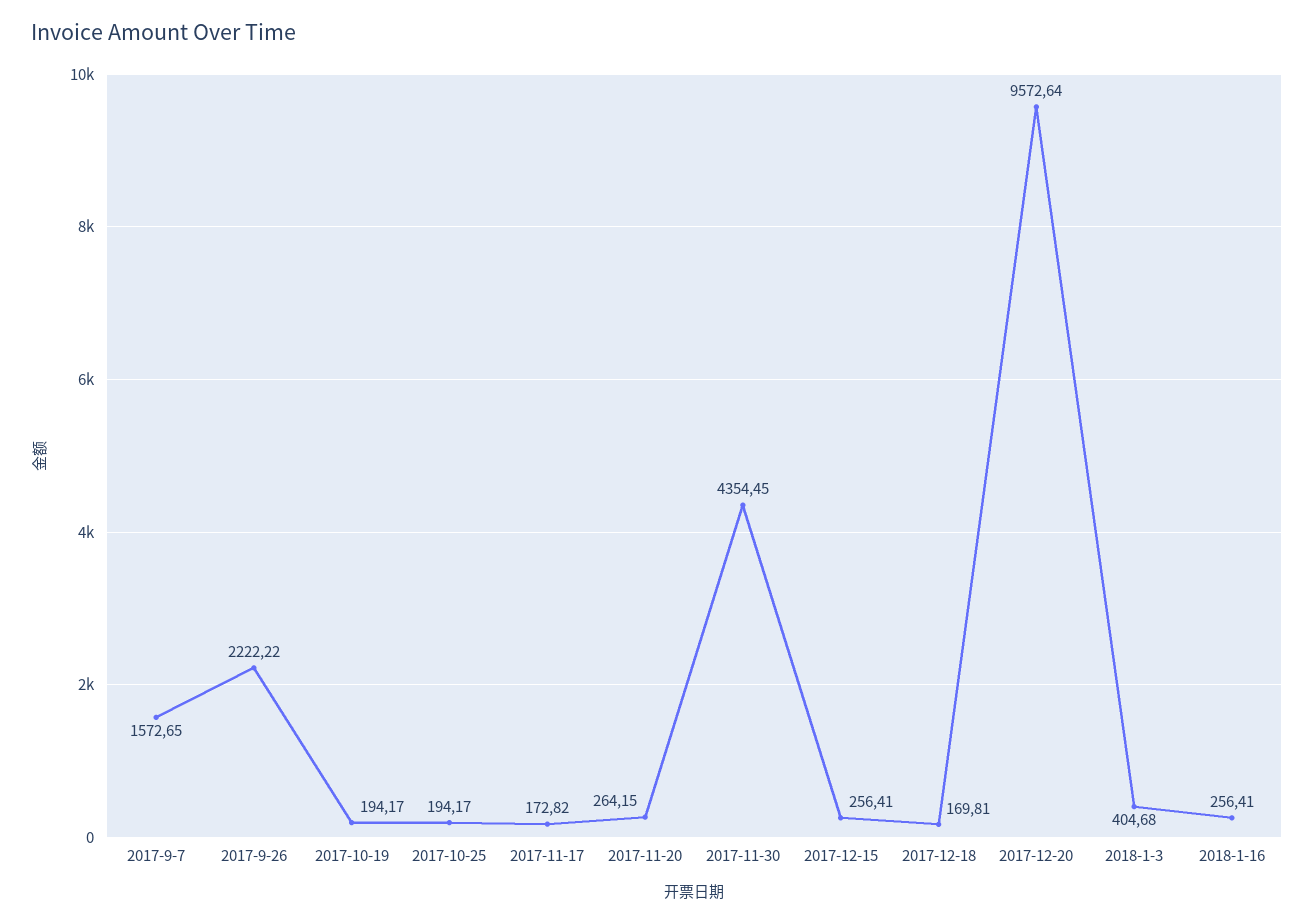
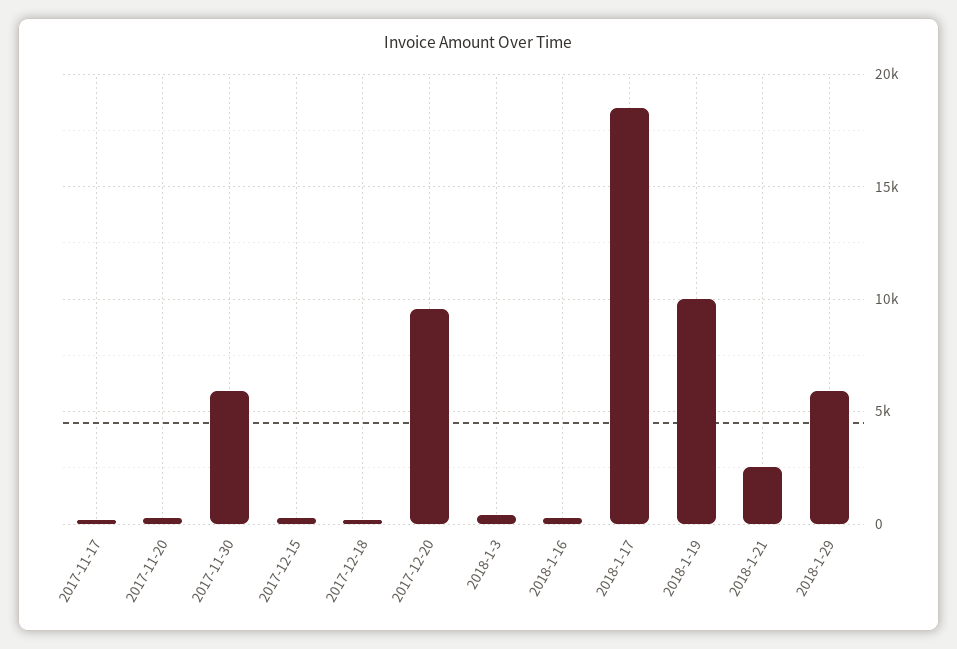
2017-9-7: 1572.65 -> none
2017-9-26: 2222.22 -> none
2017-10-19: 194.17 -> none
2017-10-25: 194.17 -> none
2017-11-30: 4354.45 -> 6000
2018-1-17: none -> 18500
2018-1-19: none -> 10000
2018-1-21: none -> 2500
2018-1-29: none -> 6000

